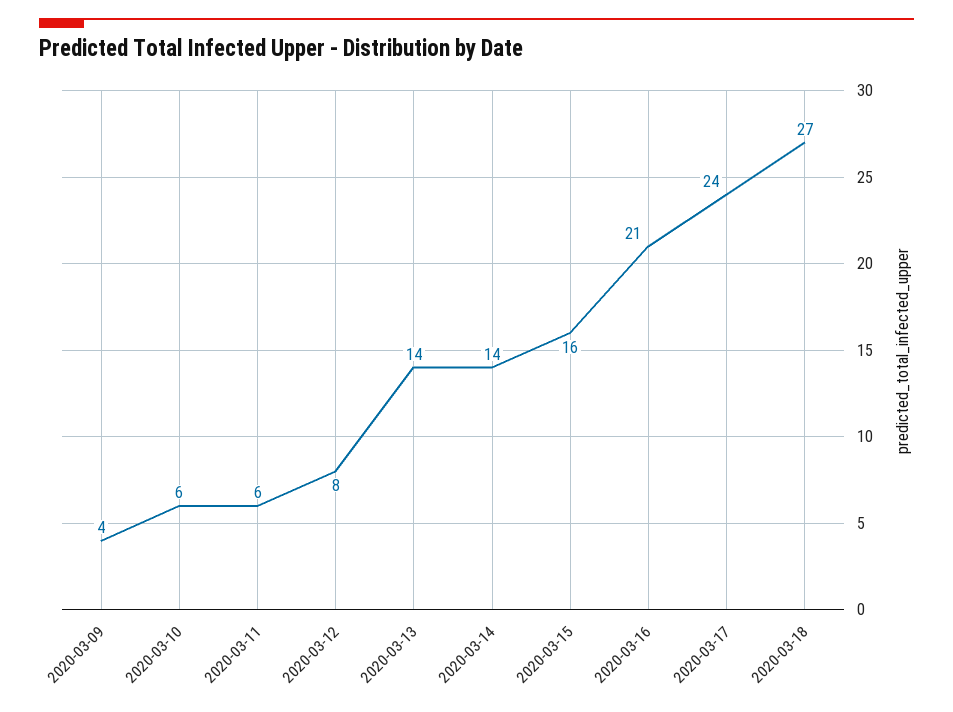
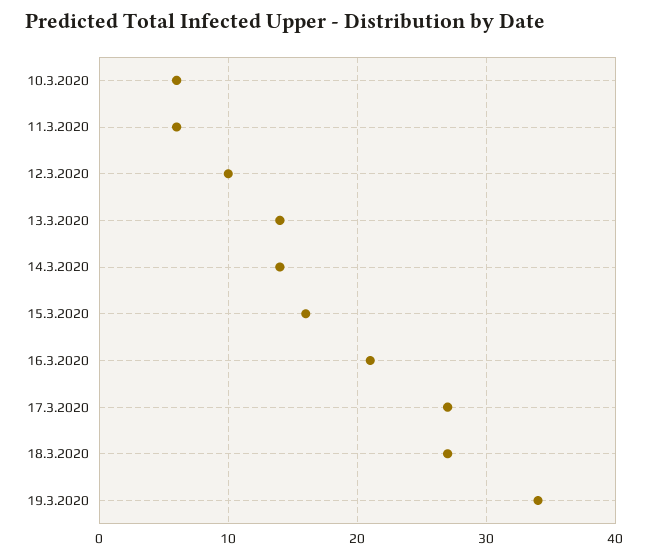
2020-03-09: 4 -> none
2020-03-12: 8 -> 10
2020-03-17: 24 -> 27
19.3.2020: none -> 34

